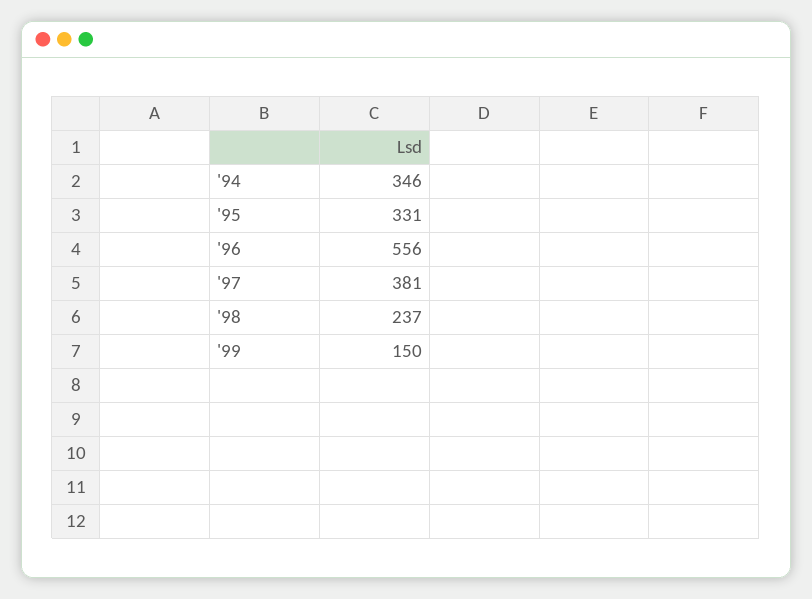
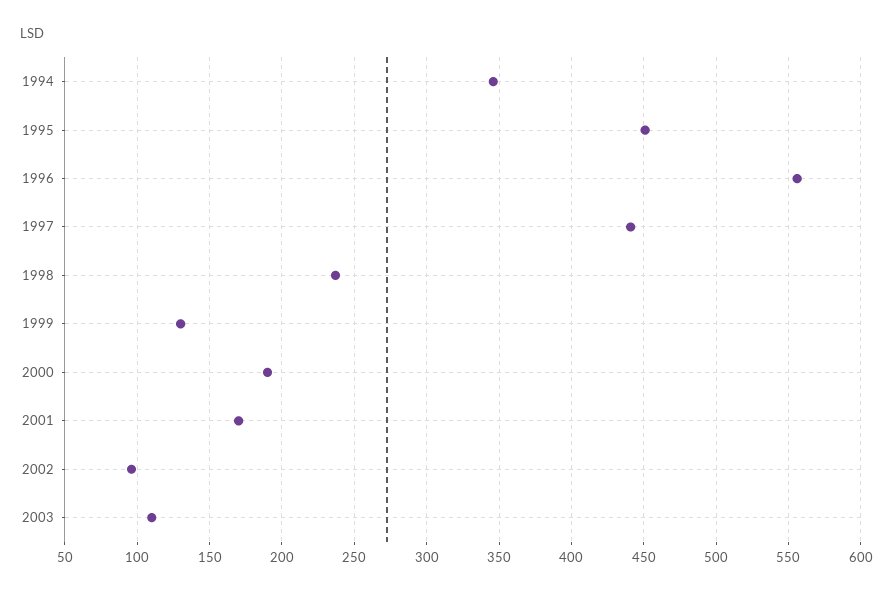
'95: 331 -> 450
'97: 381 -> 440
'99: 150 -> 130
2000: none -> 190
2001: none -> 170
2002: none -> 95
2003: none -> 110

